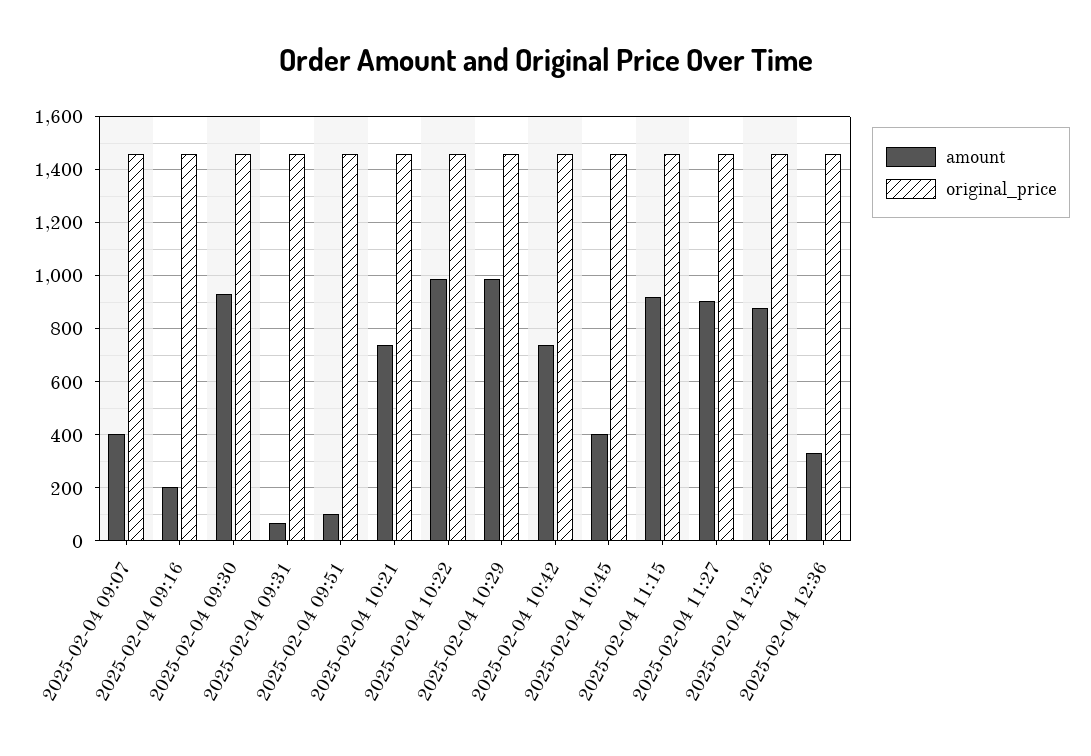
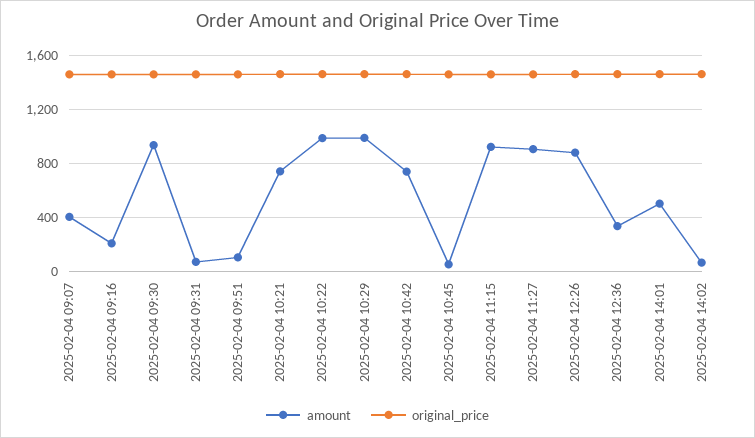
amount, 2025-02-04 10:45: 400 -> 50
amount, 2025-02-04 14:01: none -> 500
original_price, 2025-02-04 14:01: none -> 1450
amount, 2025-02-04 14:02: none -> 50
original_price, 2025-02-04 14:02: none -> 1450

